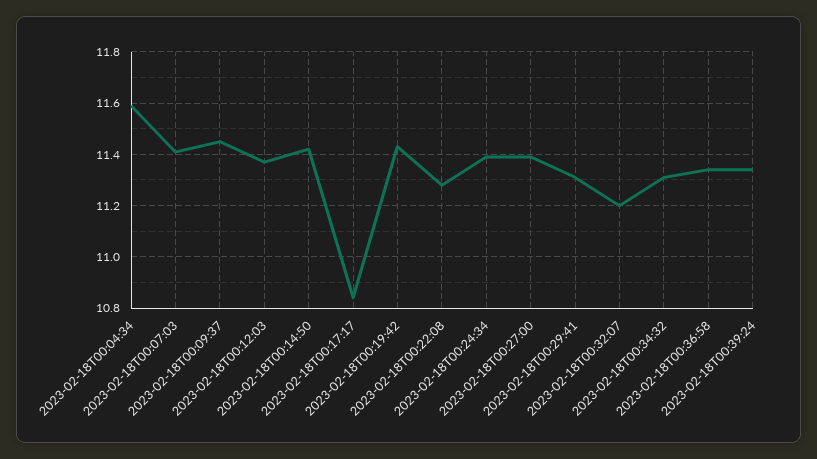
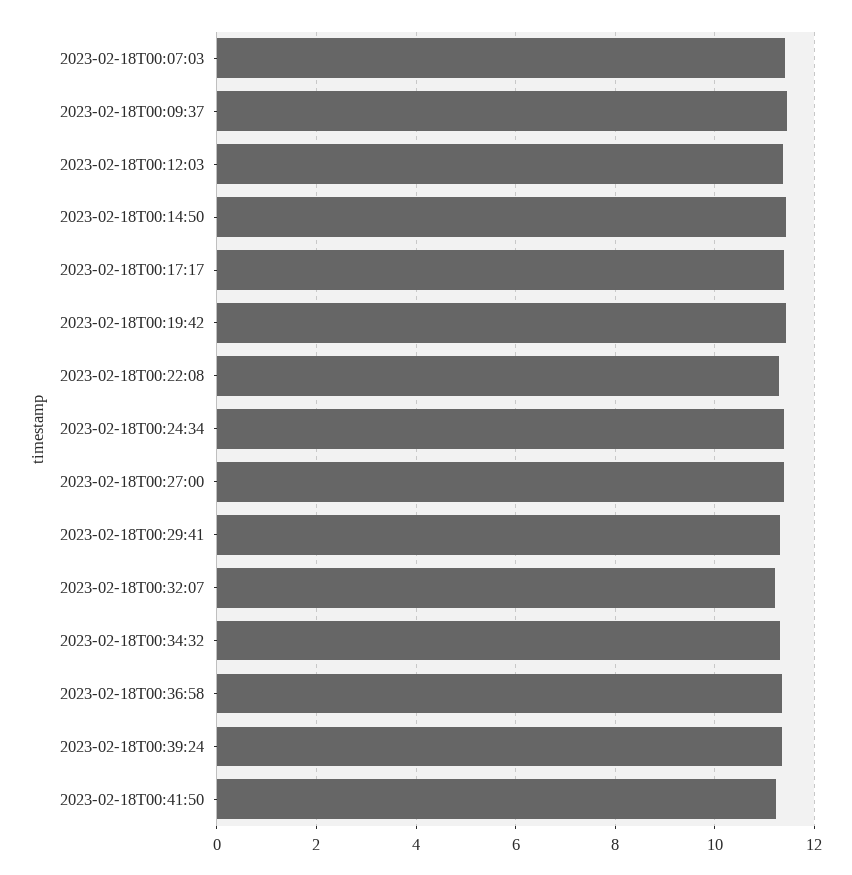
2023-02-18T00:04:34: 11.6 -> none
2023-02-18T00:17:17: 10.85 -> 11.4
2023-02-18T00:41:50: none -> 11.2

